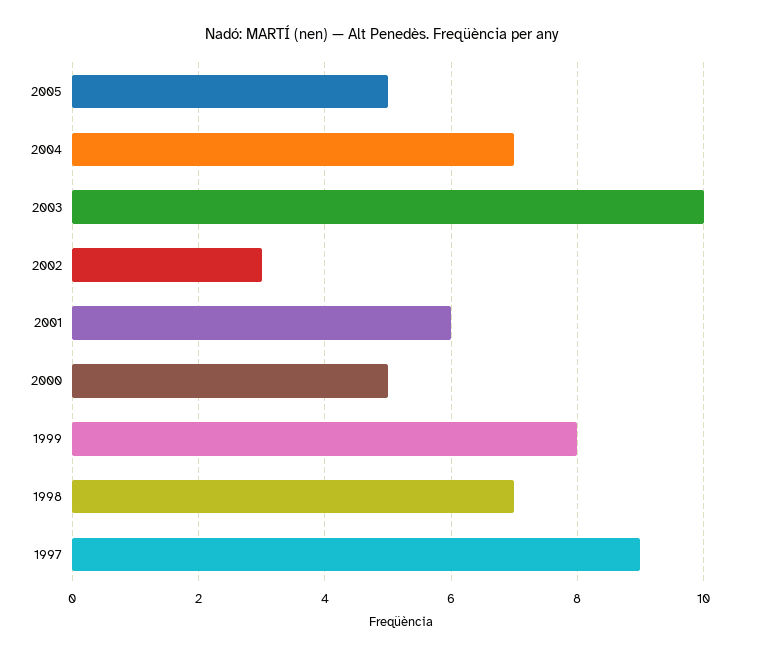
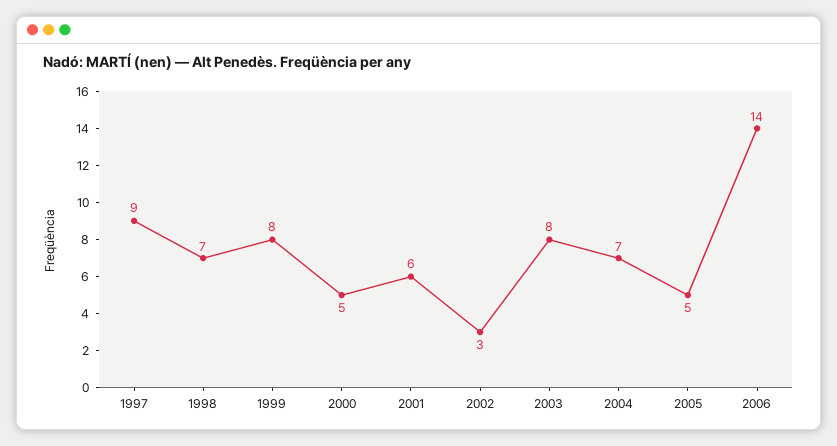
2003: 10 -> 8
2006: none -> 14

